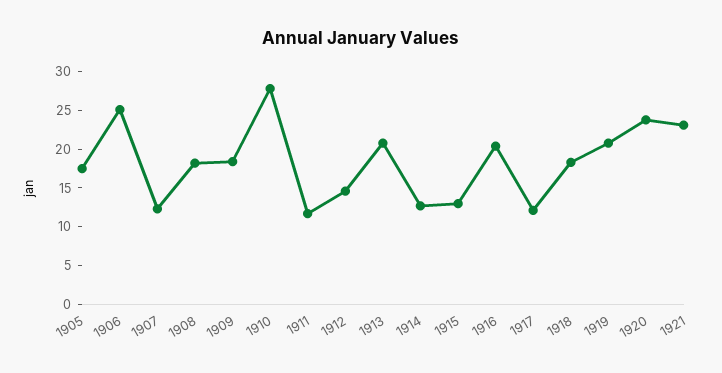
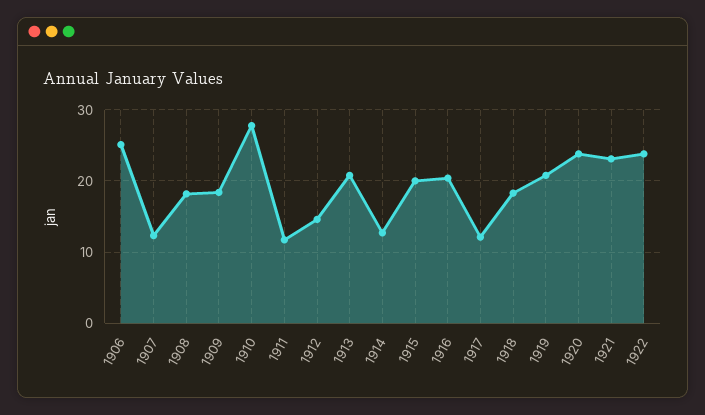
1905: 17.5 -> none
1915: 12.5 -> 20
1922: none -> 24

